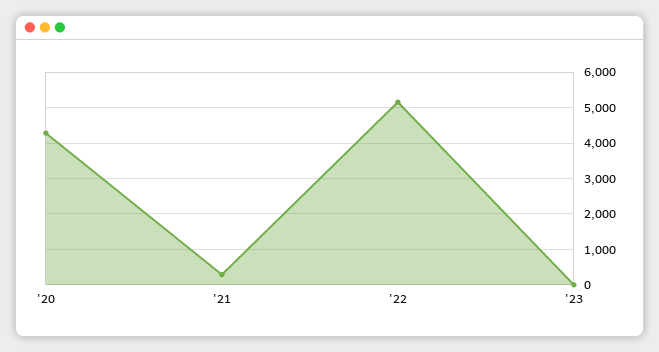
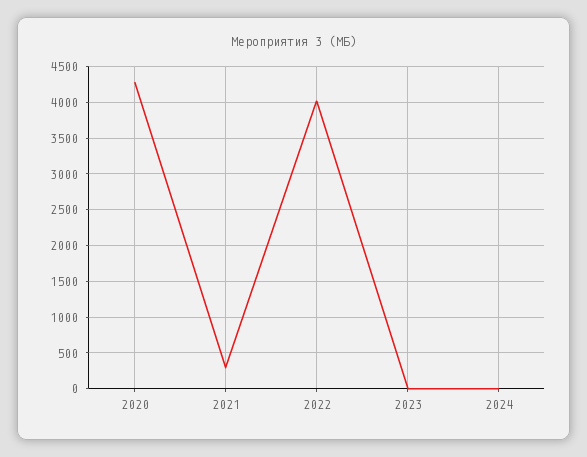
'22: 5200 -> 4000
2024: none -> 0

